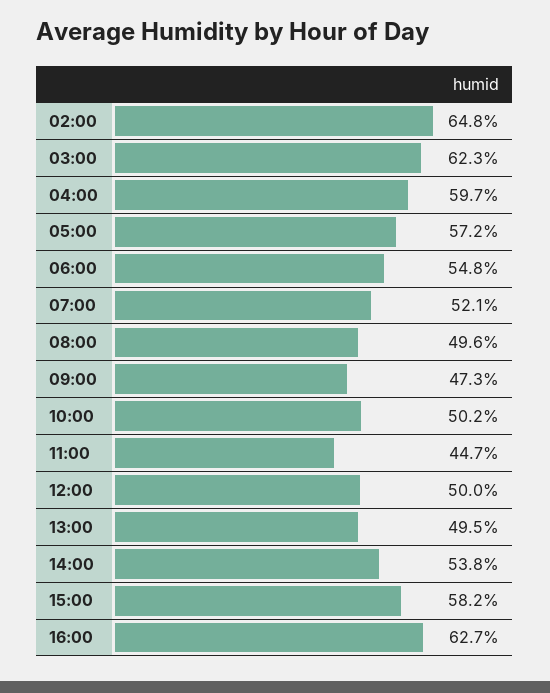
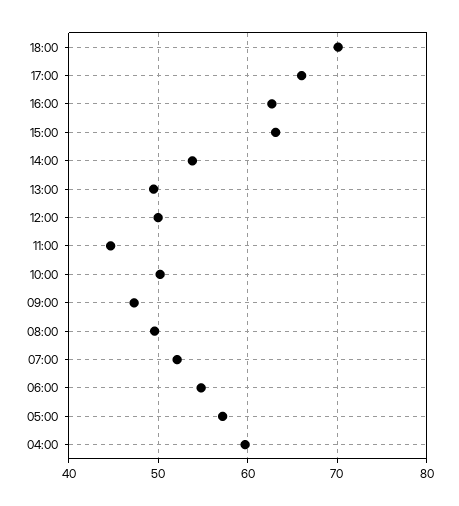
02:00: 64.8 -> none
03:00: 62.3 -> none
15:00: 58.2 -> 63
18:00: none -> 70
17:00: none -> 66

